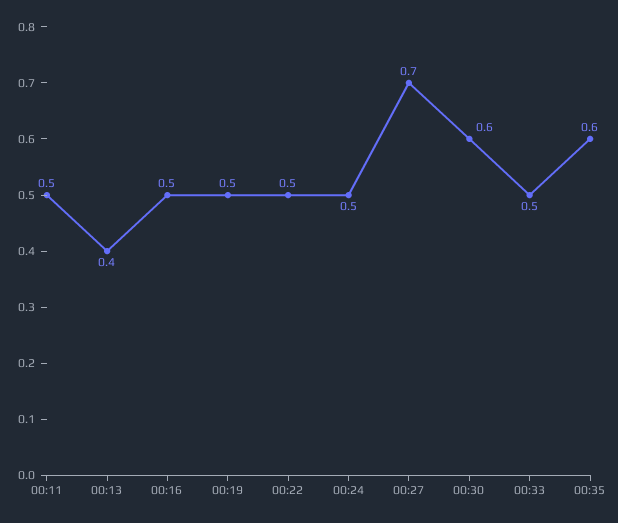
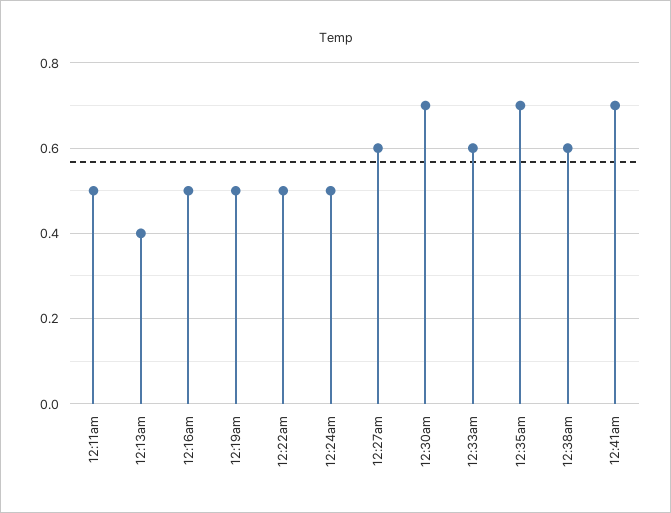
00:27: 0.7 -> 0.6
00:30: 0.6 -> 0.7
00:33: 0.5 -> 0.6
00:35: 0.6 -> 0.7
12:38am: none -> 0.6
12:41am: none -> 0.7

